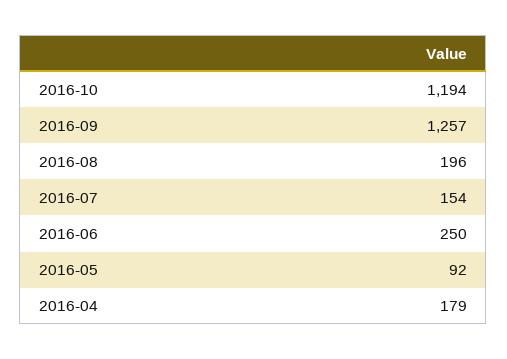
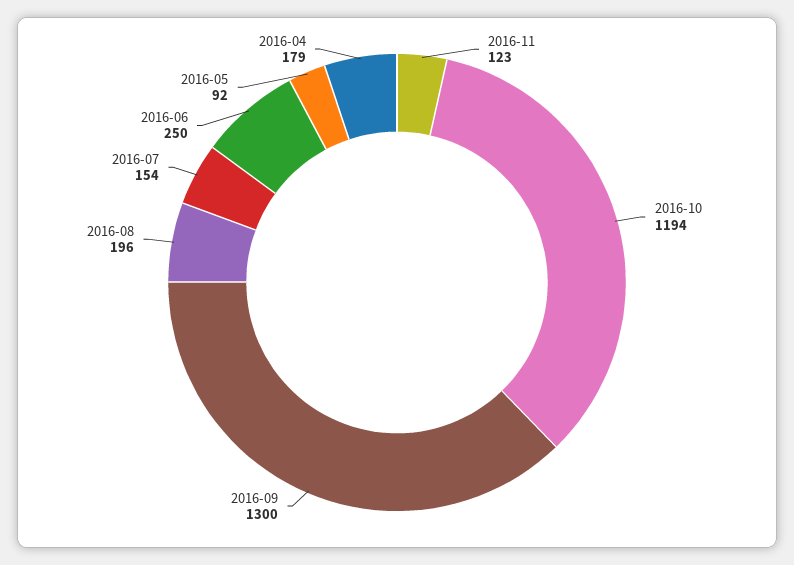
2016-09: 1257 -> 1300
2016-11: none -> 123

